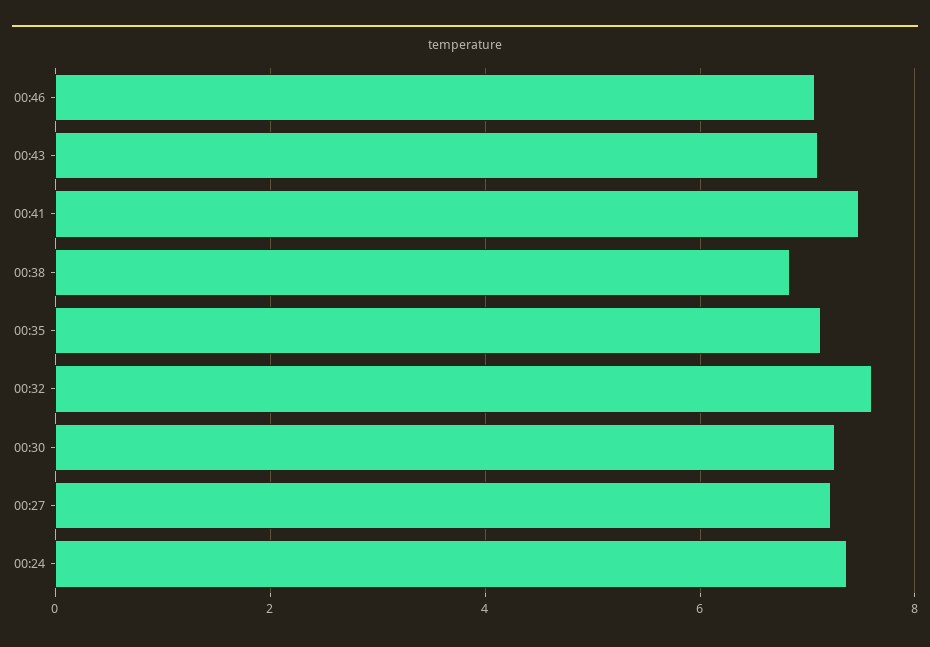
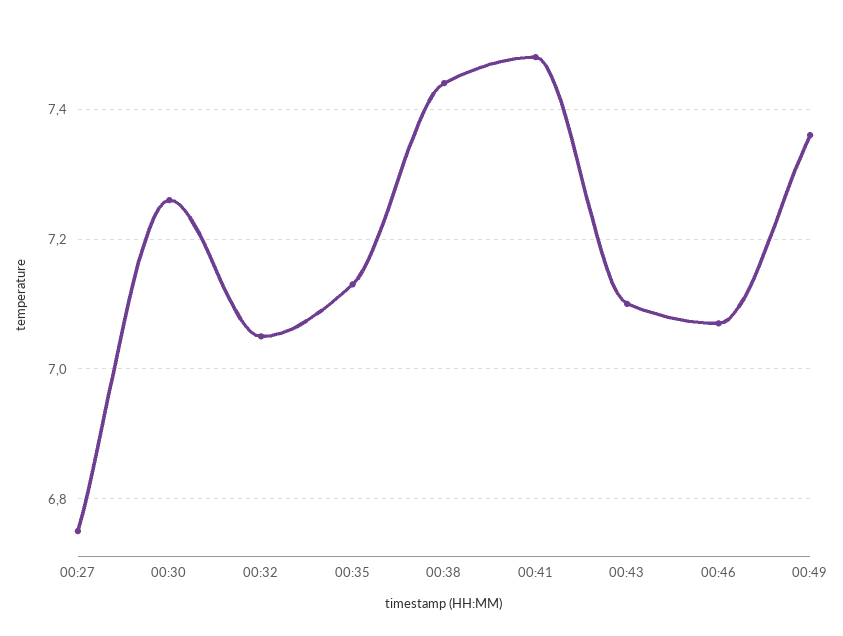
00:38: 6.8 -> 7.45
00:32: 7.6 -> 7.05
00:27: 7.2 -> 6.75
00:24: 7.4 -> none
00:49: none -> 7.35

